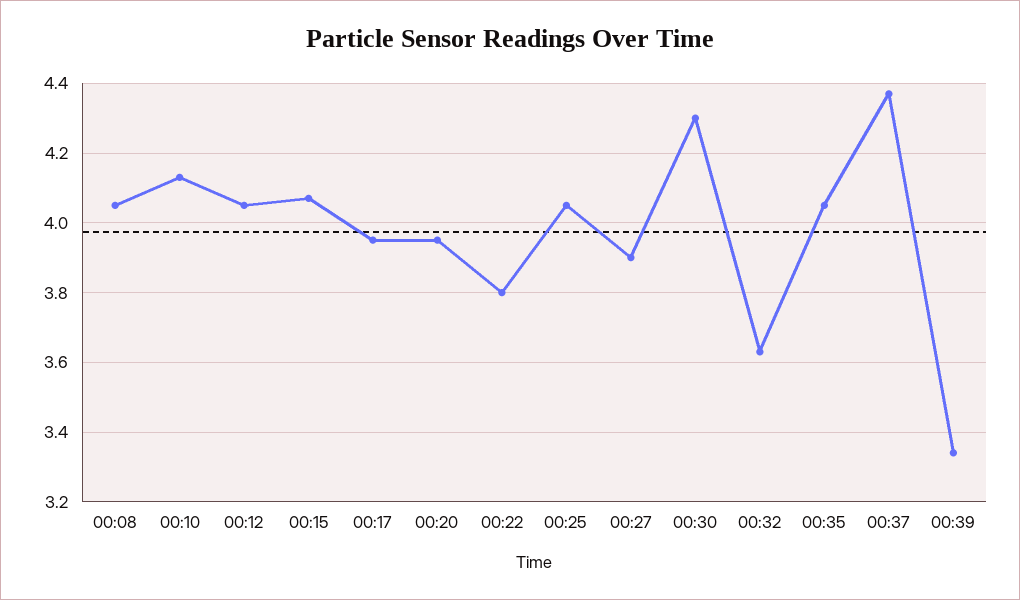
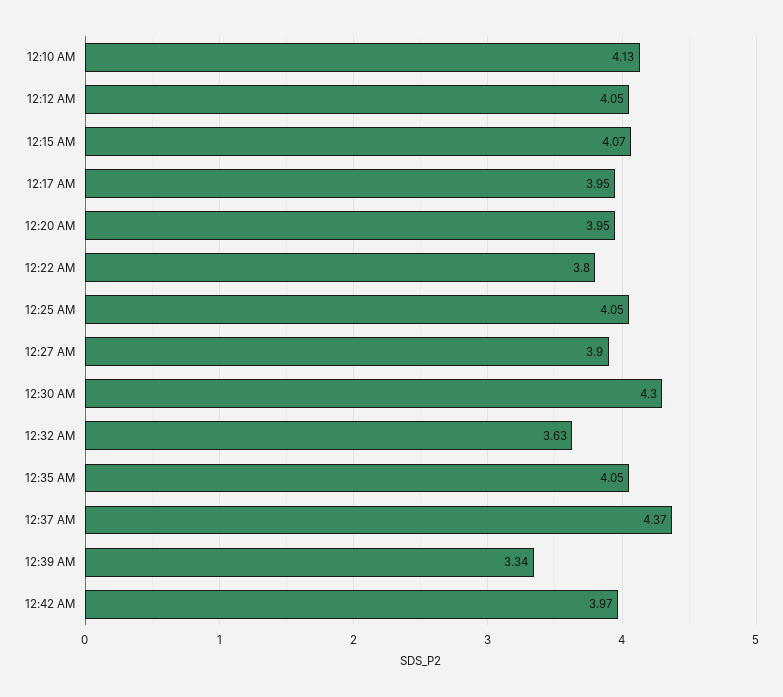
00:08: 4.05 -> none
12:42 AM: none -> 3.97

